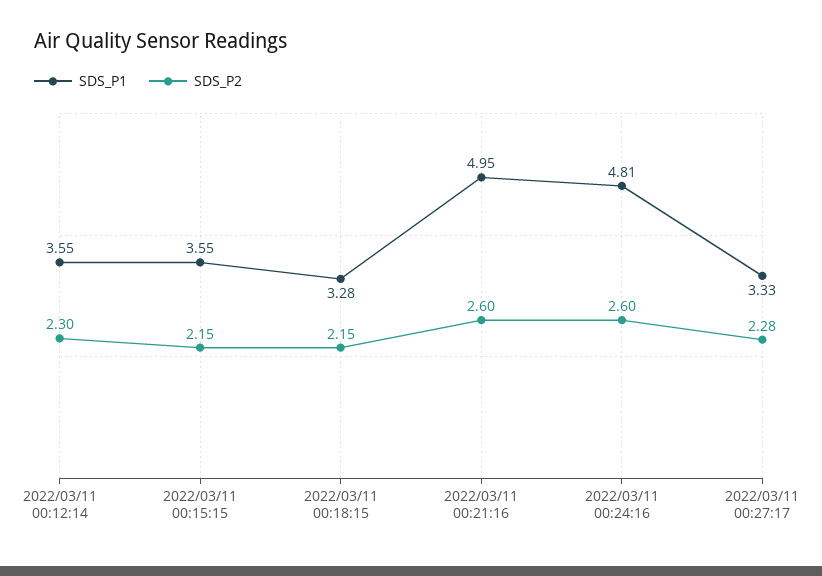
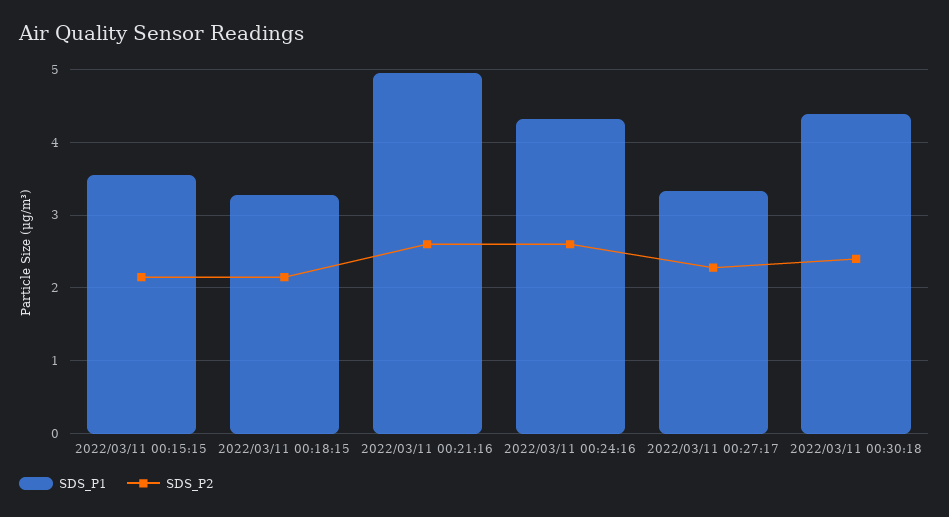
SDS_P1, 2022/03/11 00:12:14: 3.55 -> none
SDS_P2, 2022/03/11 00:12:14: 2.3 -> none
SDS_P1, 2022/03/11 00:24:16: 4.81 -> 4.3
SDS_P1, 2022/03/11 00:30:18: none -> 4.4
SDS_P2, 2022/03/11 00:30:18: none -> 2.4

